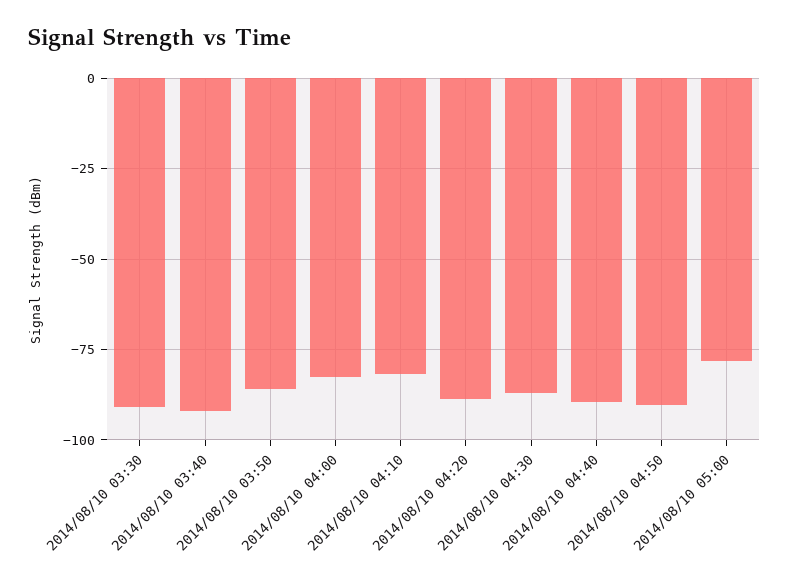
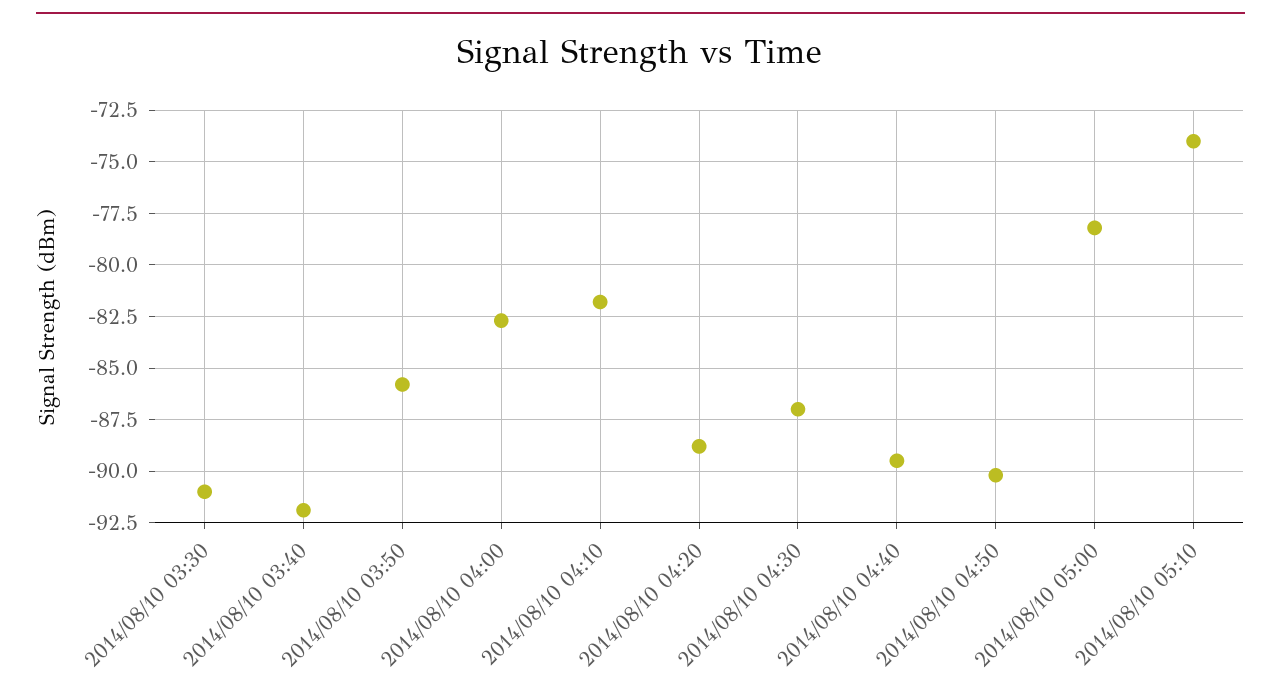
2014/08/10 05:10: none -> -74

